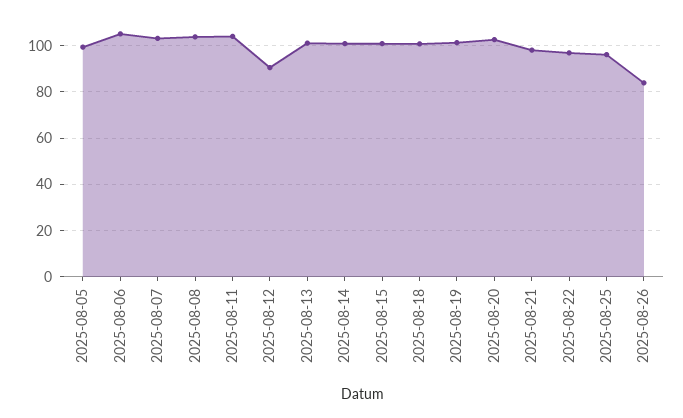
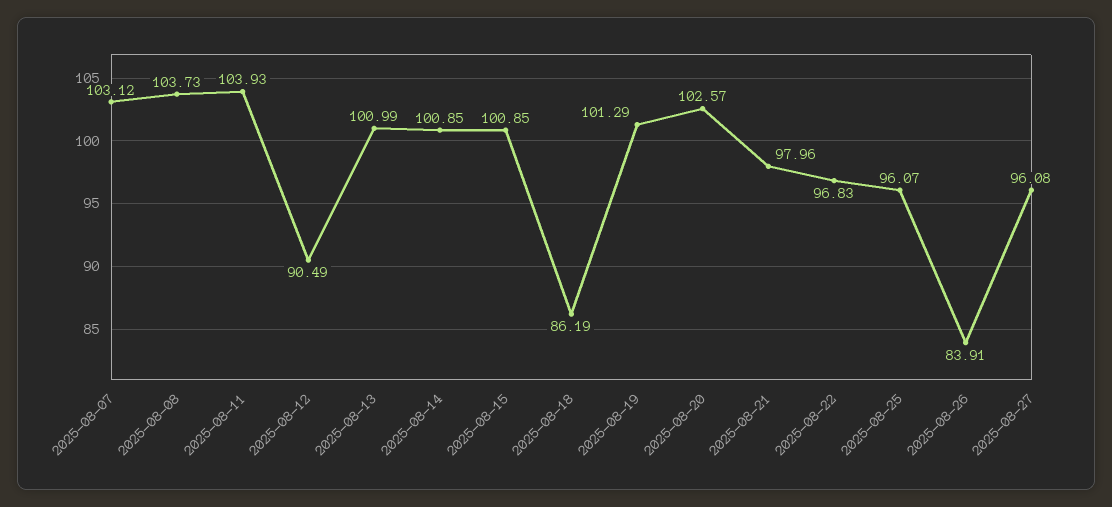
2025-08-05: 100 -> none
2025-08-06: 105 -> none
2025-08-18: 100 -> 86.19
2025-08-27: none -> 96.08

